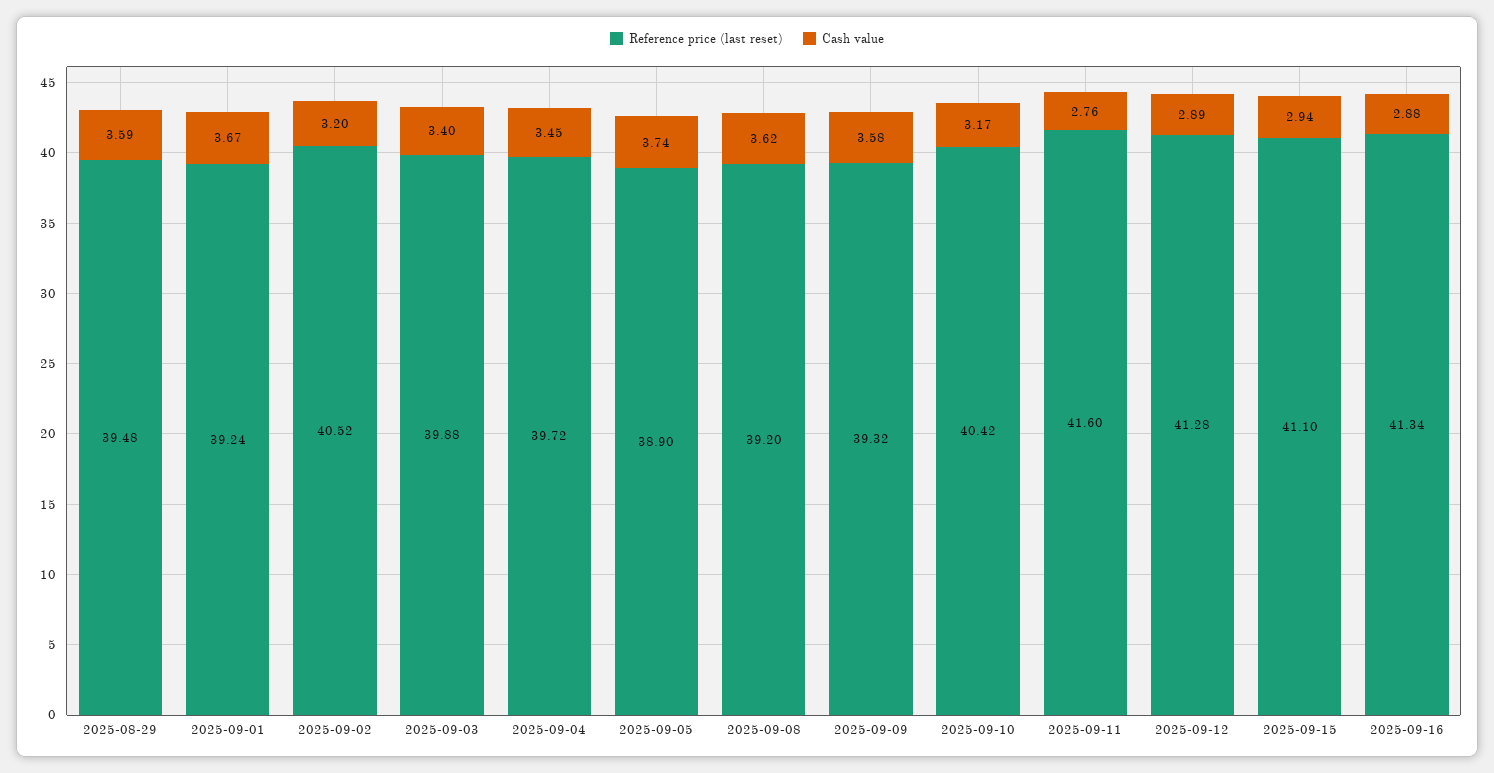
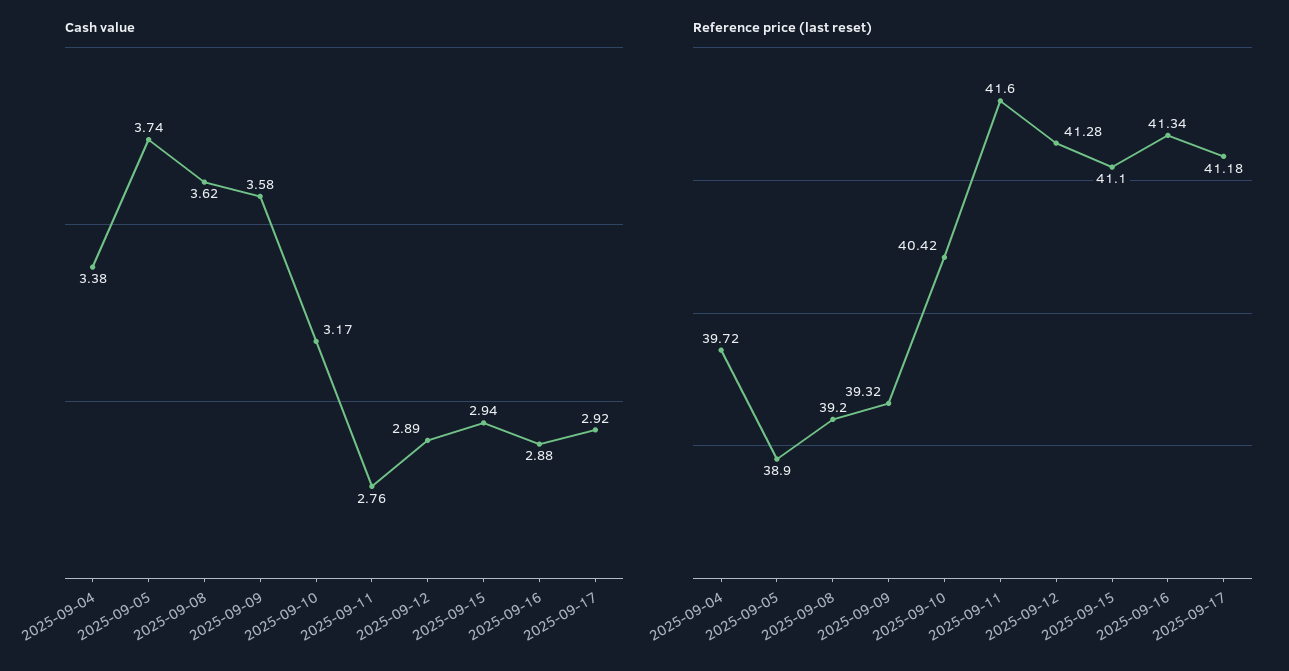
Reference price (last reset), 2025-08-29: 39.48 -> none
Cash value, 2025-08-29: 3.59 -> none
Reference price (last reset), 2025-09-01: 39.24 -> none
Cash value, 2025-09-01: 3.67 -> none
Reference price (last reset), 2025-09-02: 40.52 -> none
Cash value, 2025-09-02: 3.2 -> none
Reference price (last reset), 2025-09-03: 39.88 -> none
Cash value, 2025-09-03: 3.4 -> none
Cash value, 2025-09-04: 3.45 -> 3.38
Cash value, 2025-09-17: none -> 2.92
Reference price (last reset), 2025-09-17: none -> 41.18

